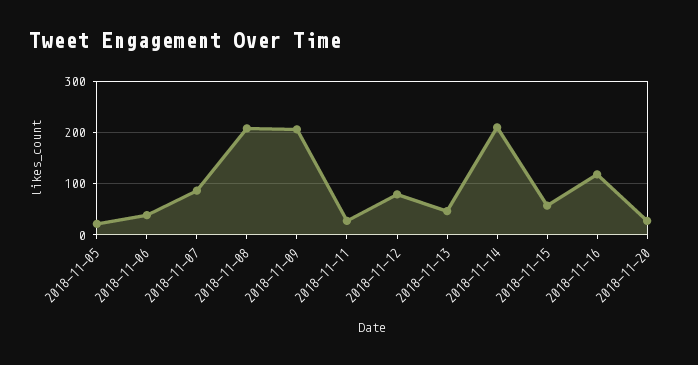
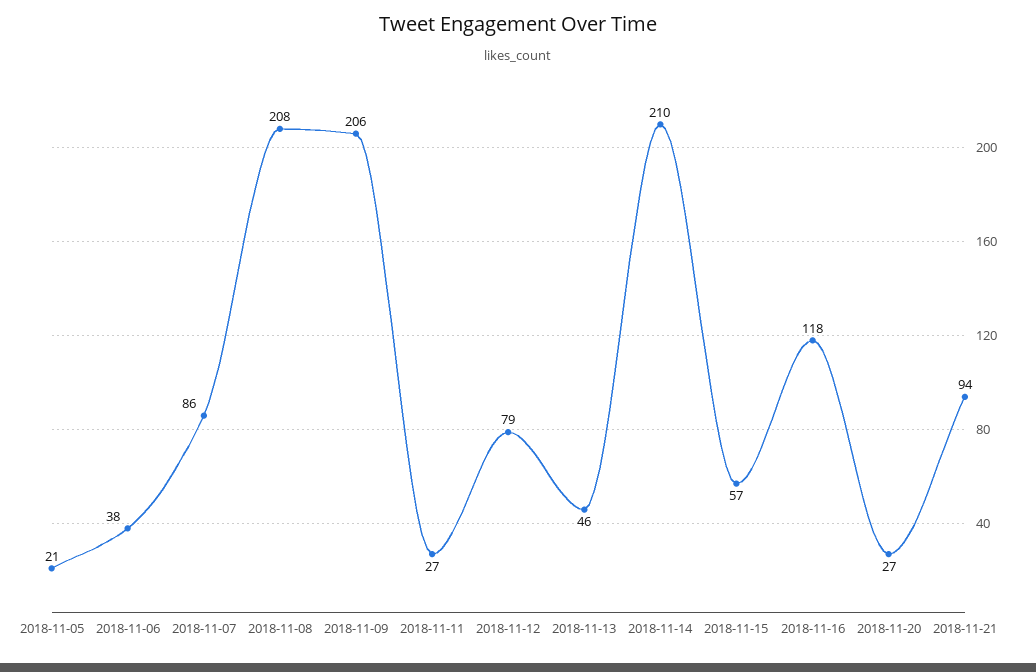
2018-11-21: none -> 94

